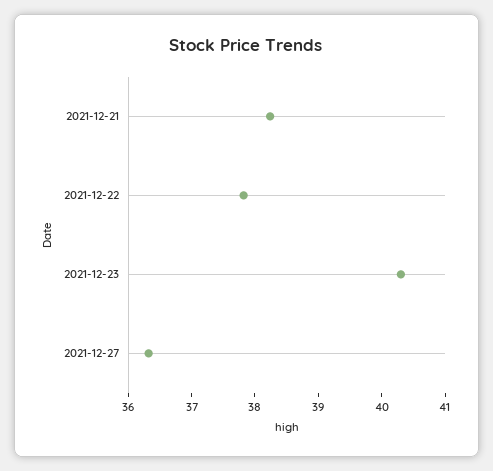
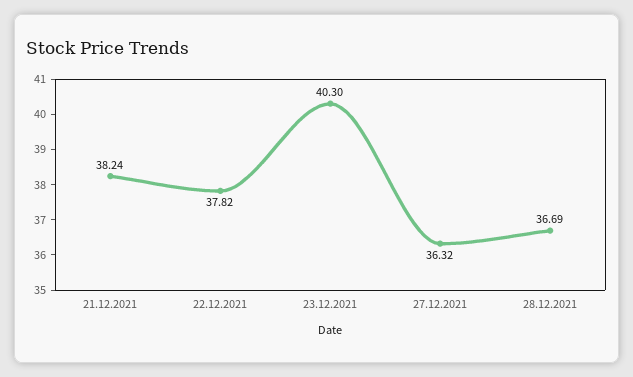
28.12.2021: none -> 36.69

